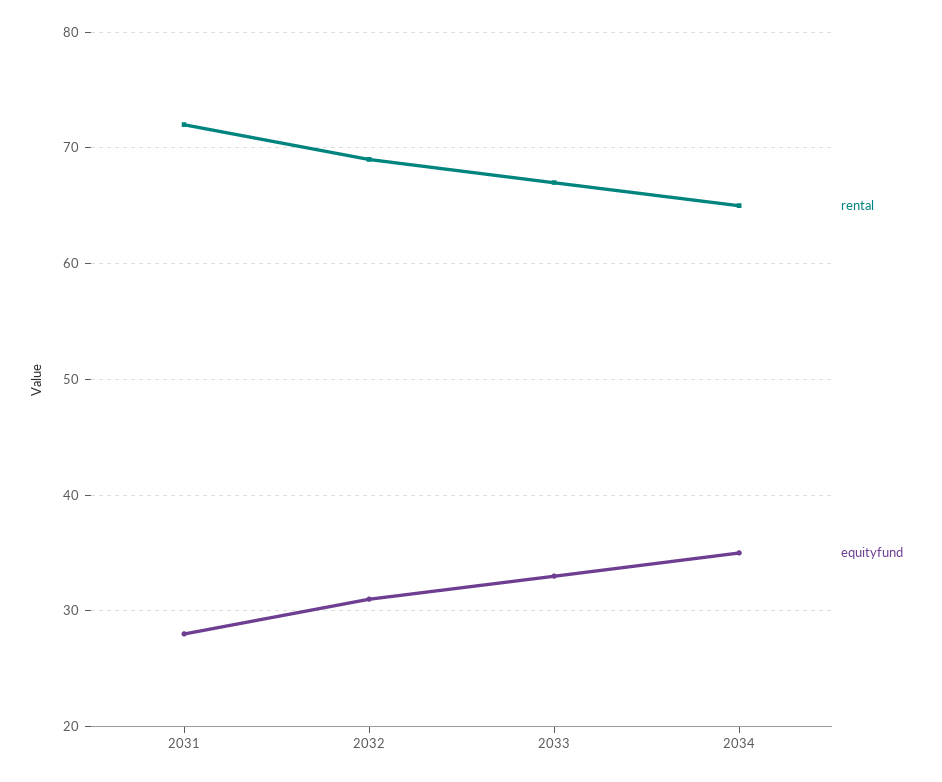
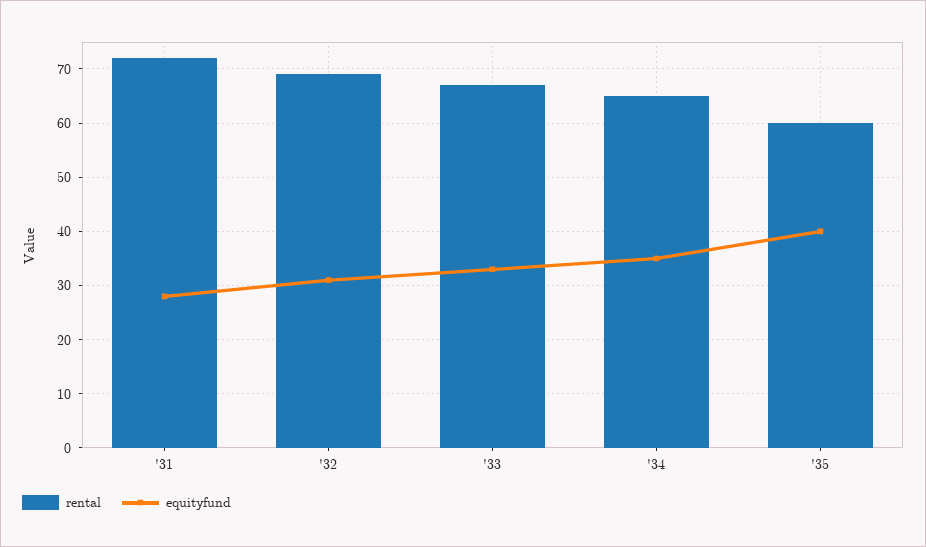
rental, '35: none -> 60
equityfund, '35: none -> 40

